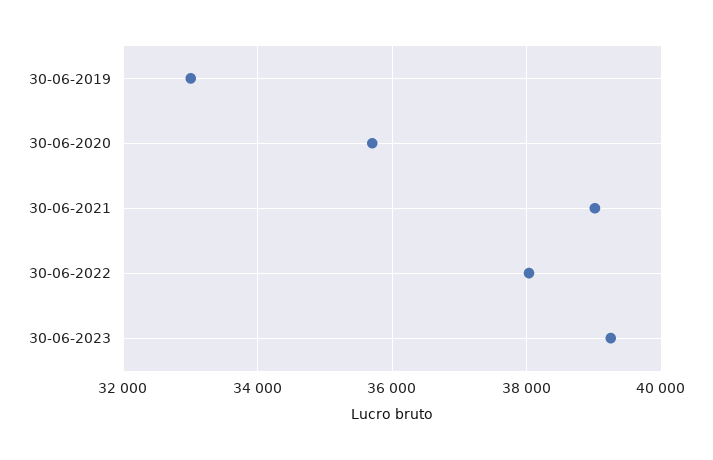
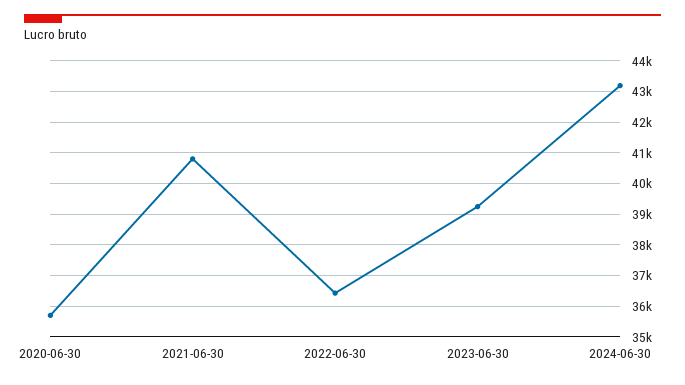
30-06-2019: 33000 -> none
30-06-2021: 39000 -> 40800
30-06-2022: 38000 -> 36400
2024-06-30: none -> 43200

